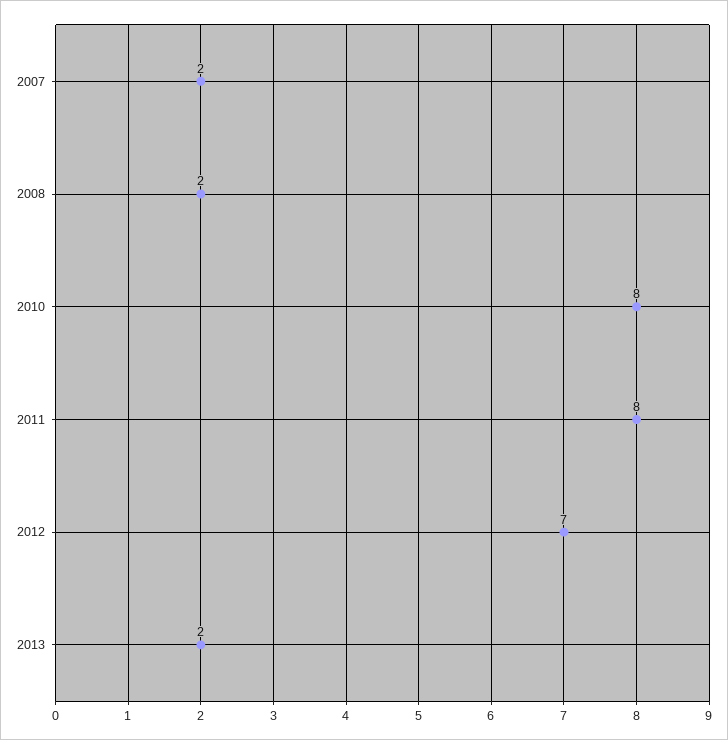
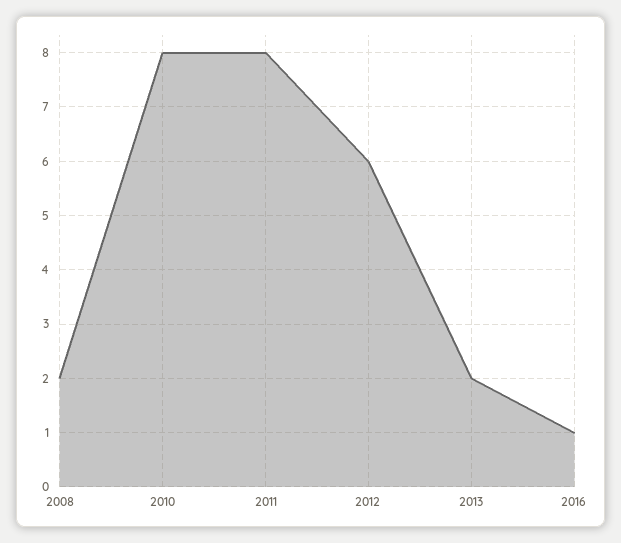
2007: 2 -> none
2012: 7 -> 6
2016: none -> 1

